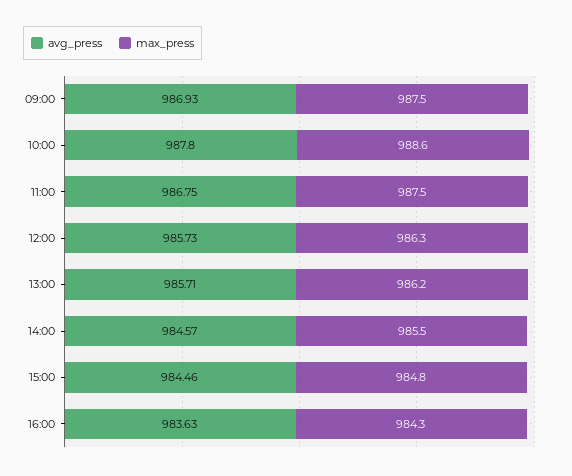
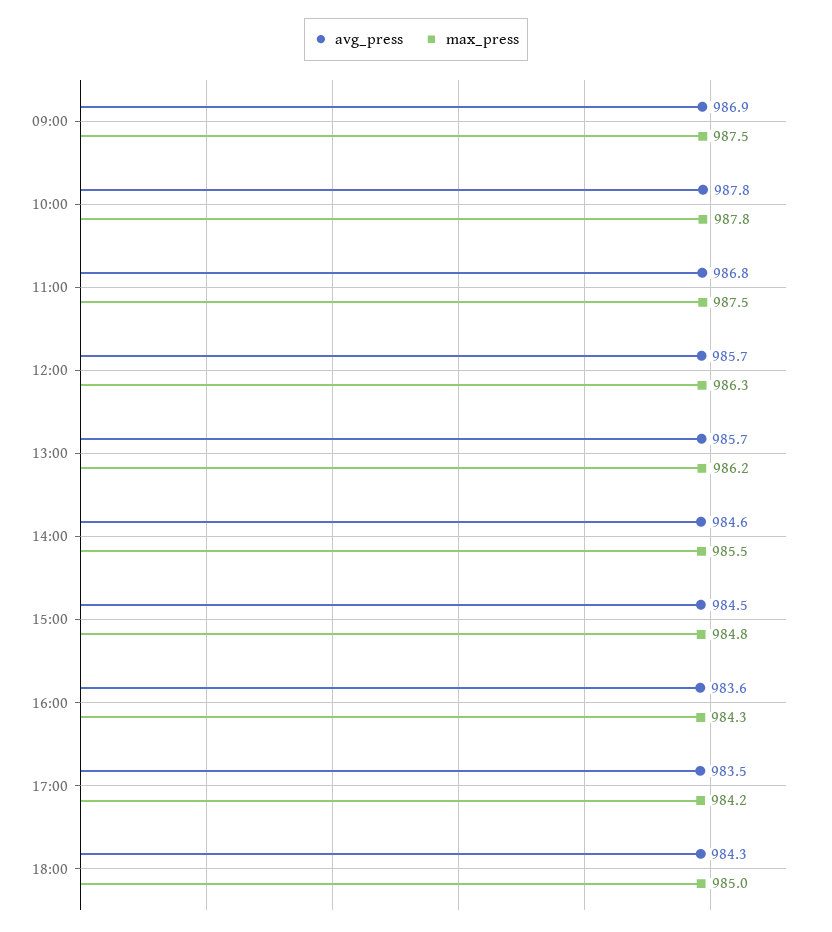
max_press, 10:00: 988.6 -> 987.8
avg_press, 17:00: none -> 983.5
max_press, 17:00: none -> 984.2
avg_press, 18:00: none -> 984.3
max_press, 18:00: none -> 985

